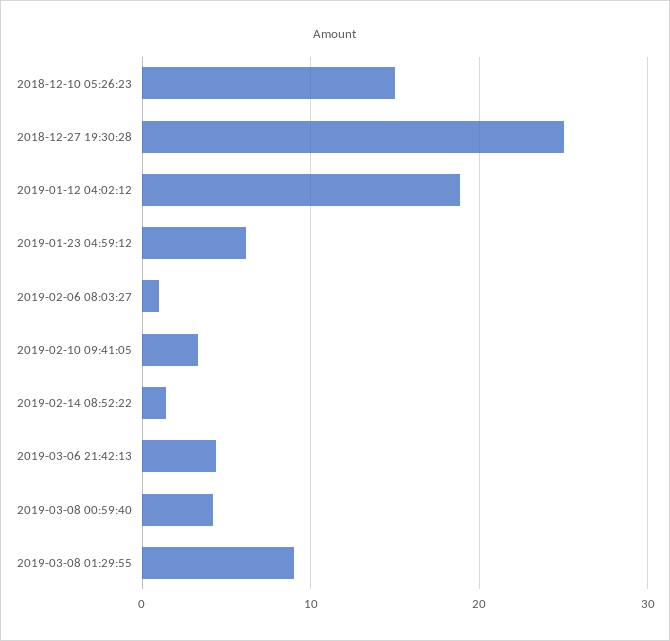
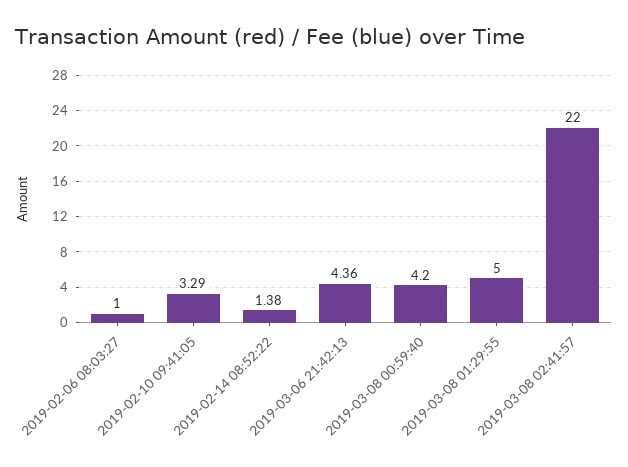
2018-12-10 05:26:23: 15 -> none
2018-12-27 19:30:28: 25 -> none
2019-01-12 04:02:12: 19 -> none
2019-01-23 04:59:12: 6 -> none
2019-03-08 01:29:55: 9 -> 5
2019-03-08 02:41:57: none -> 22

